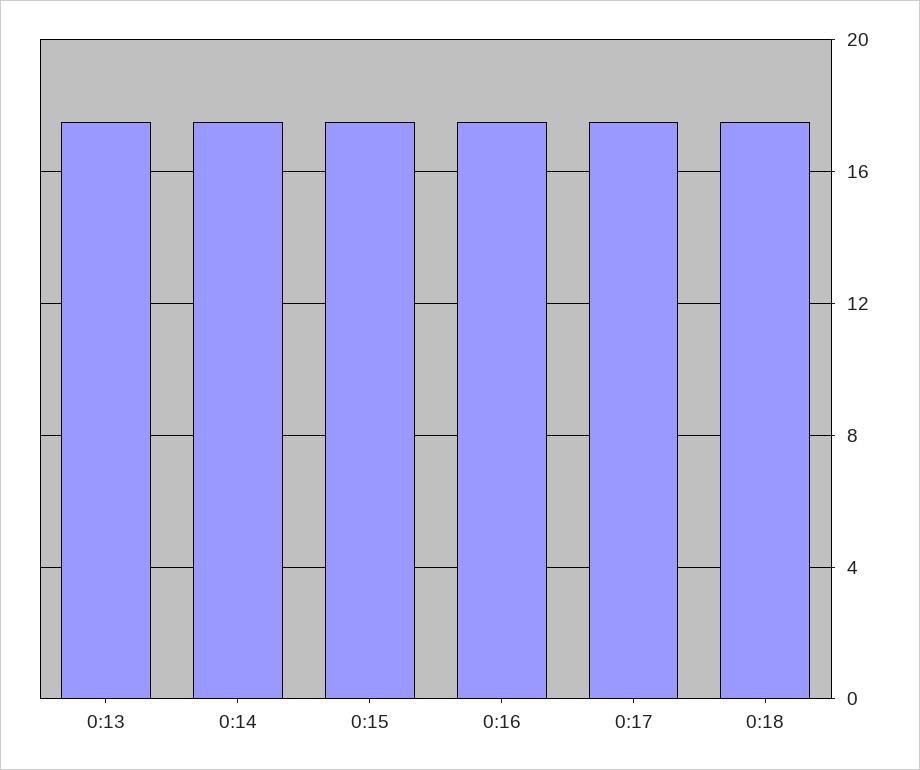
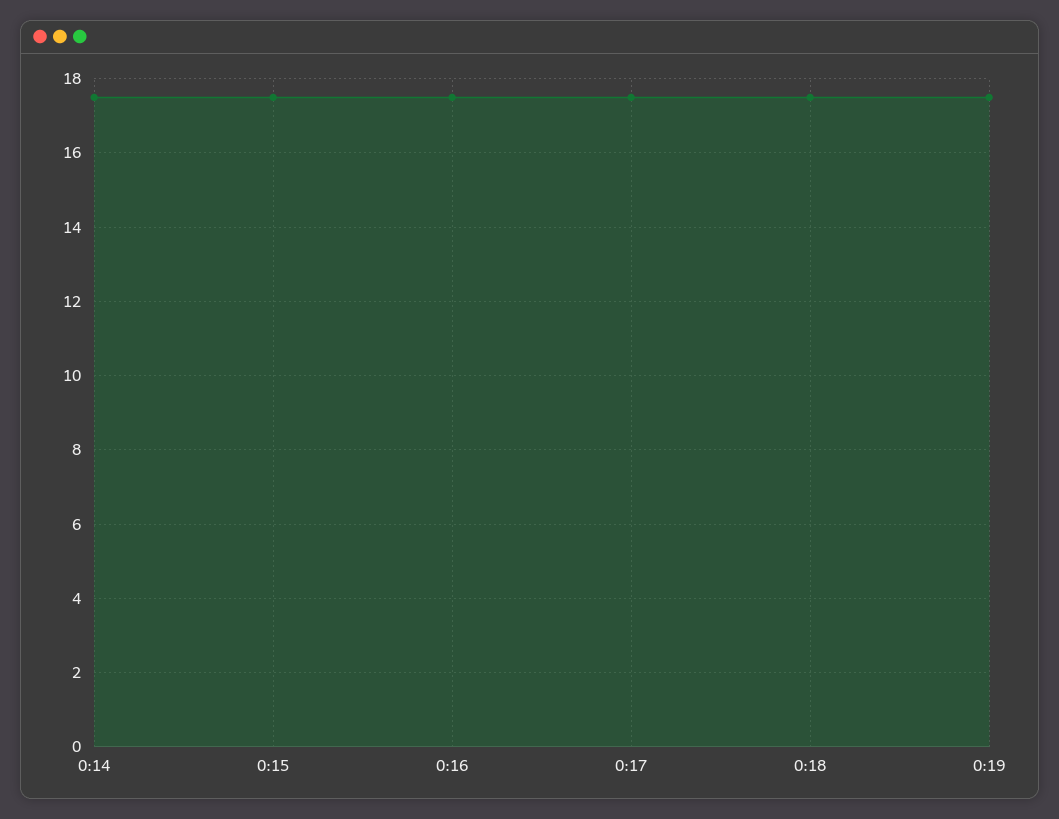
0:13: 17.5 -> none
0:19: none -> 17.5

